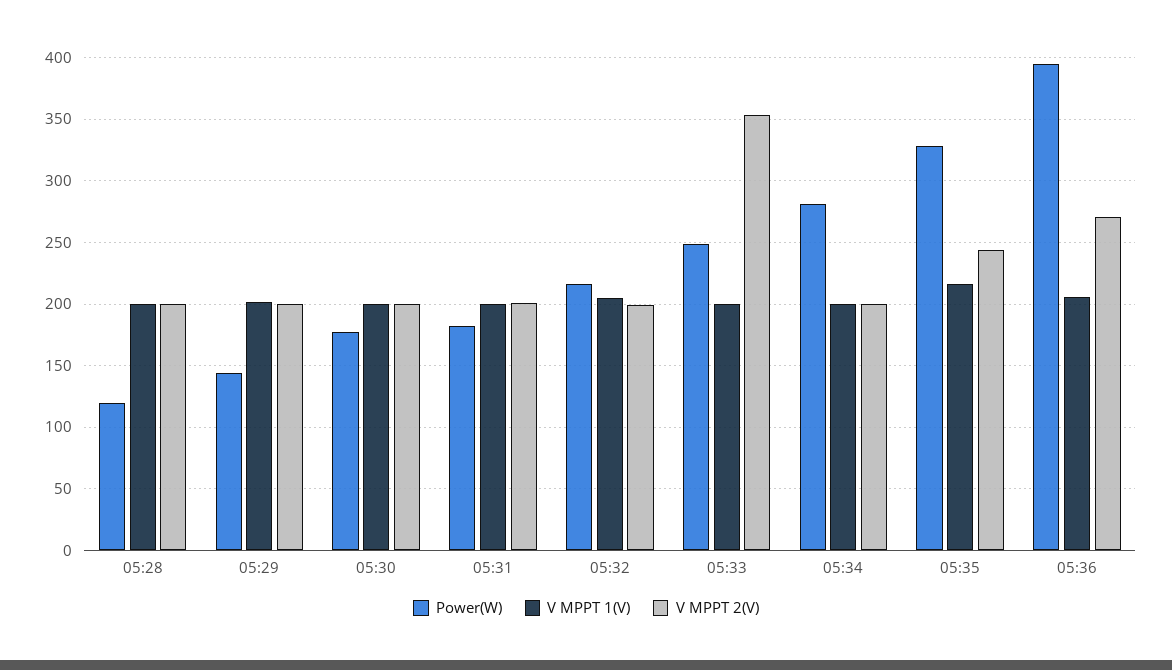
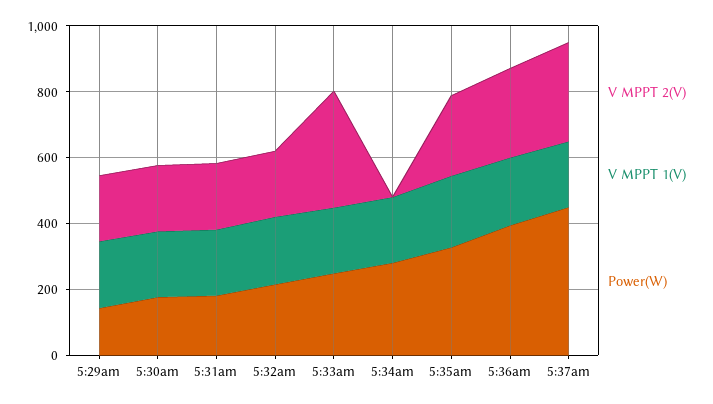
Power(W), 05:28: 120 -> none
V MPPT 1(V), 05:28: 200 -> none
V MPPT 2(V), 05:28: 200 -> none
V MPPT 2(V), 05:34: 200 -> 0
V MPPT 2(V), 5:37am: none -> 300
V MPPT 1(V), 5:37am: none -> 200
Power(W), 5:37am: none -> 450

